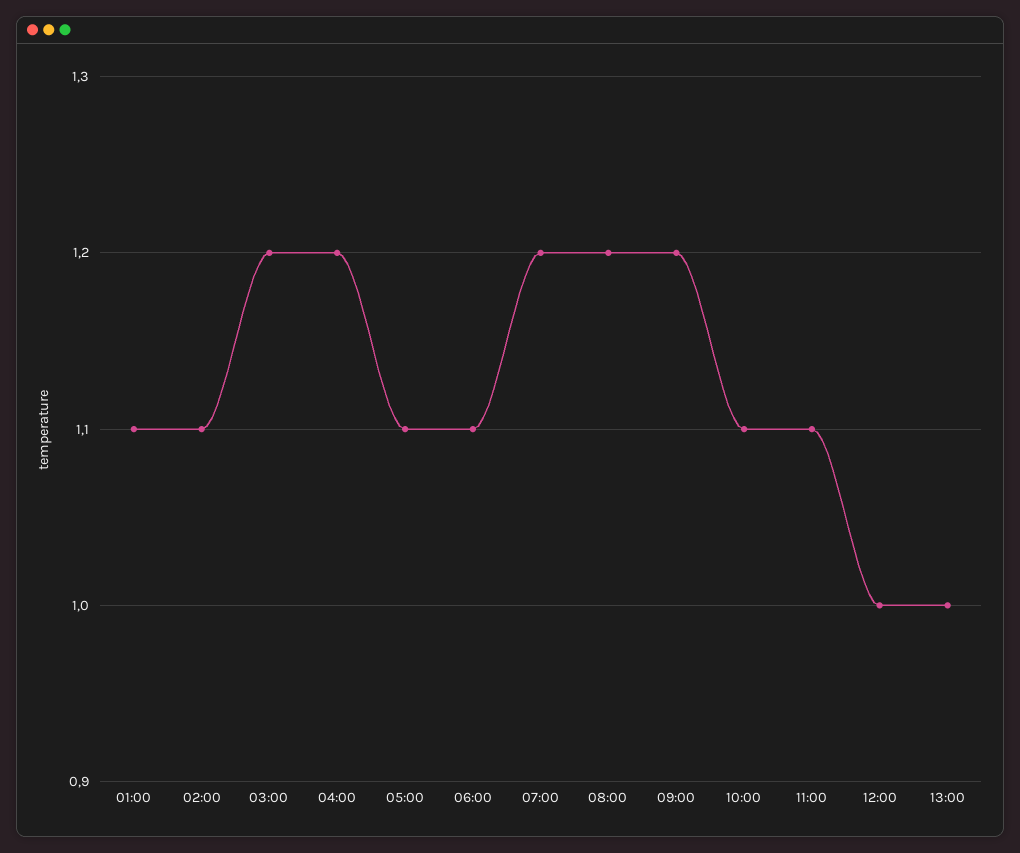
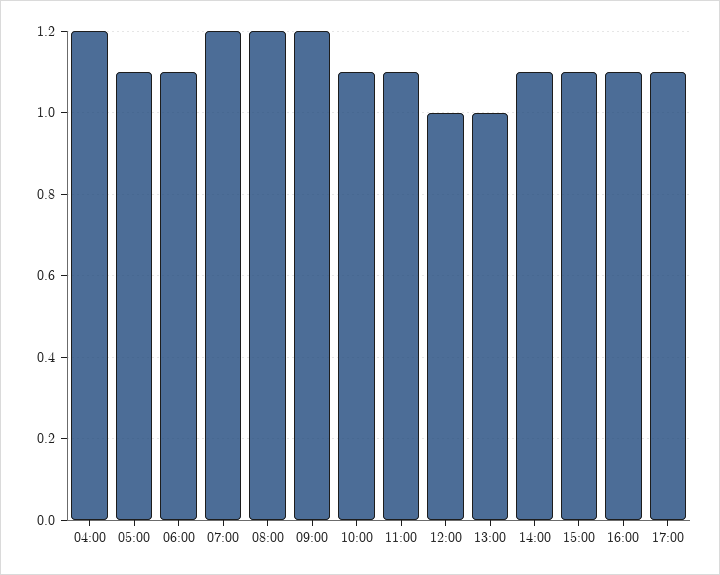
01:00: 1.1 -> none
02:00: 1.1 -> none
03:00: 1.2 -> none
14:00: none -> 1.1
15:00: none -> 1.1
16:00: none -> 1.1
17:00: none -> 1.1

